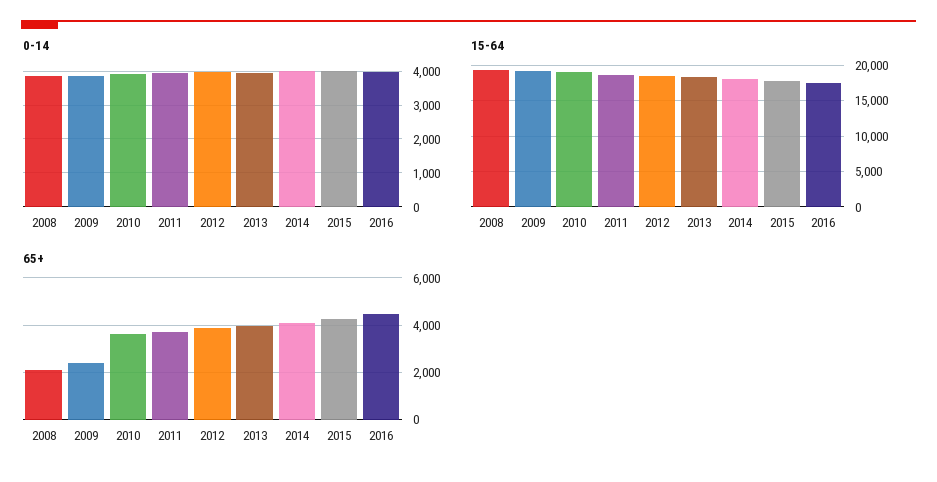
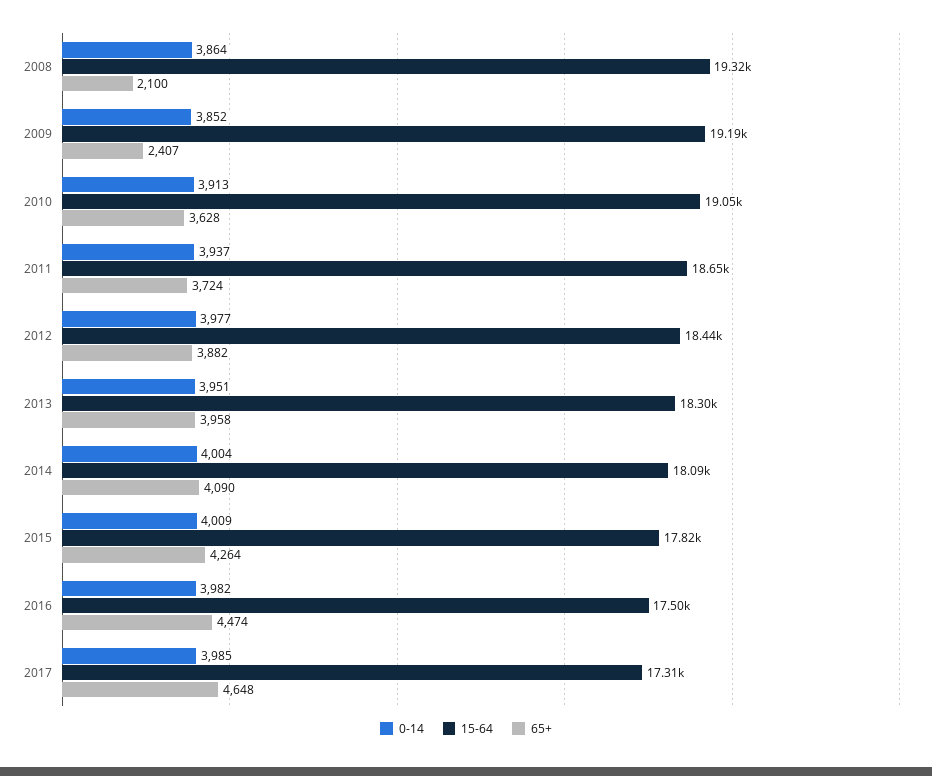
0-14, 2017: none -> 3985
15-64, 2017: none -> 17310
65+, 2017: none -> 4648

